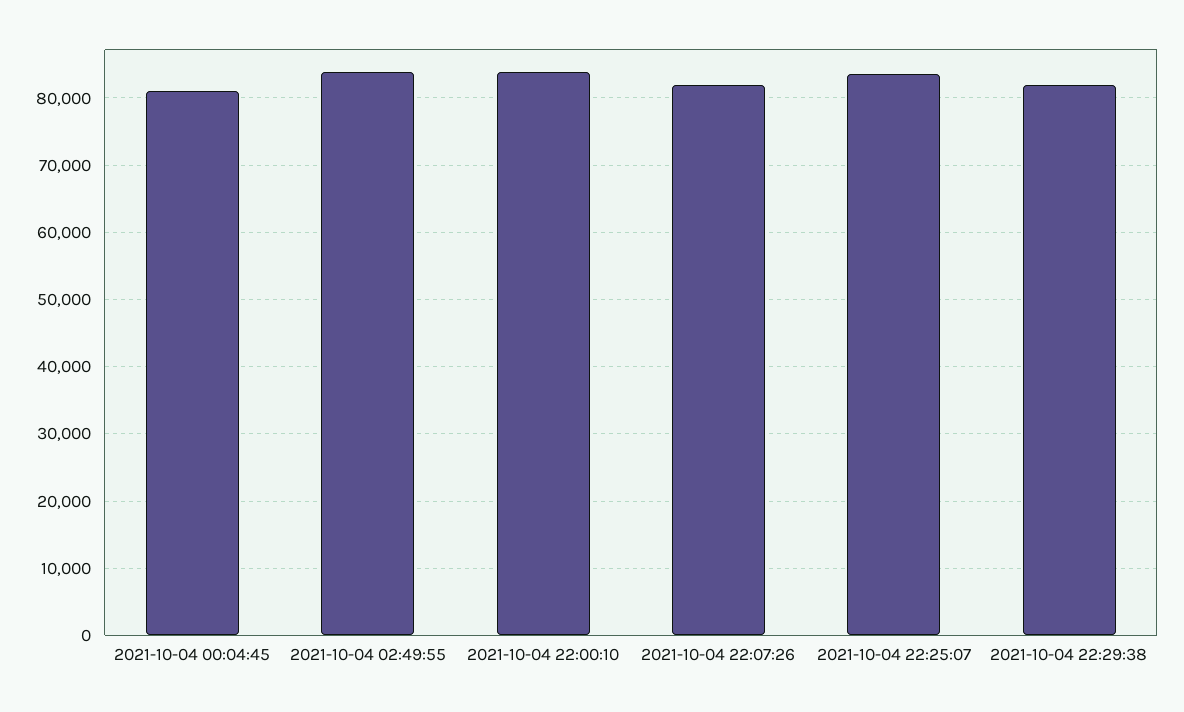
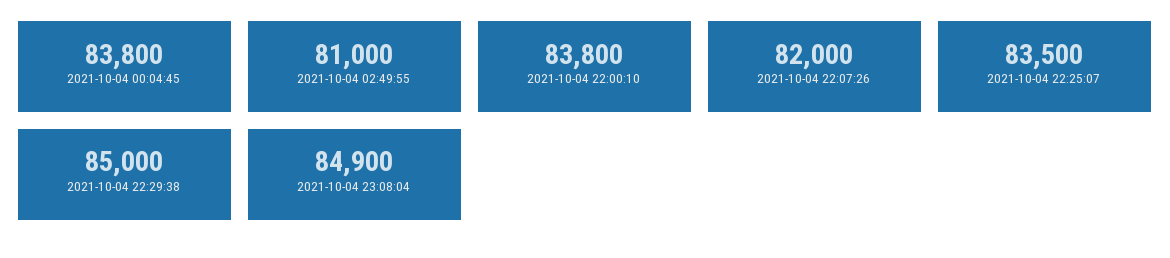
2021-10-04 00:04:45: 81000 -> 83800
2021-10-04 02:49:55: 84000 -> 81000
2021-10-04 22:29:38: 82000 -> 85000
2021-10-04 23:08:04: none -> 84900

